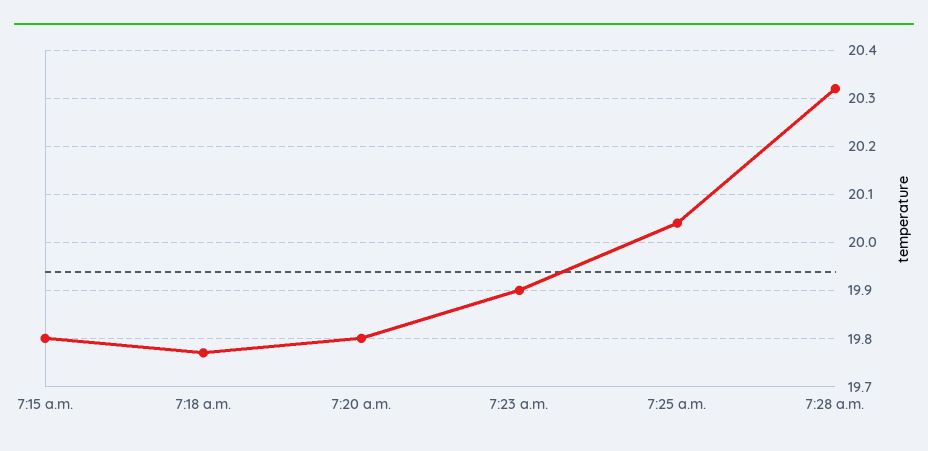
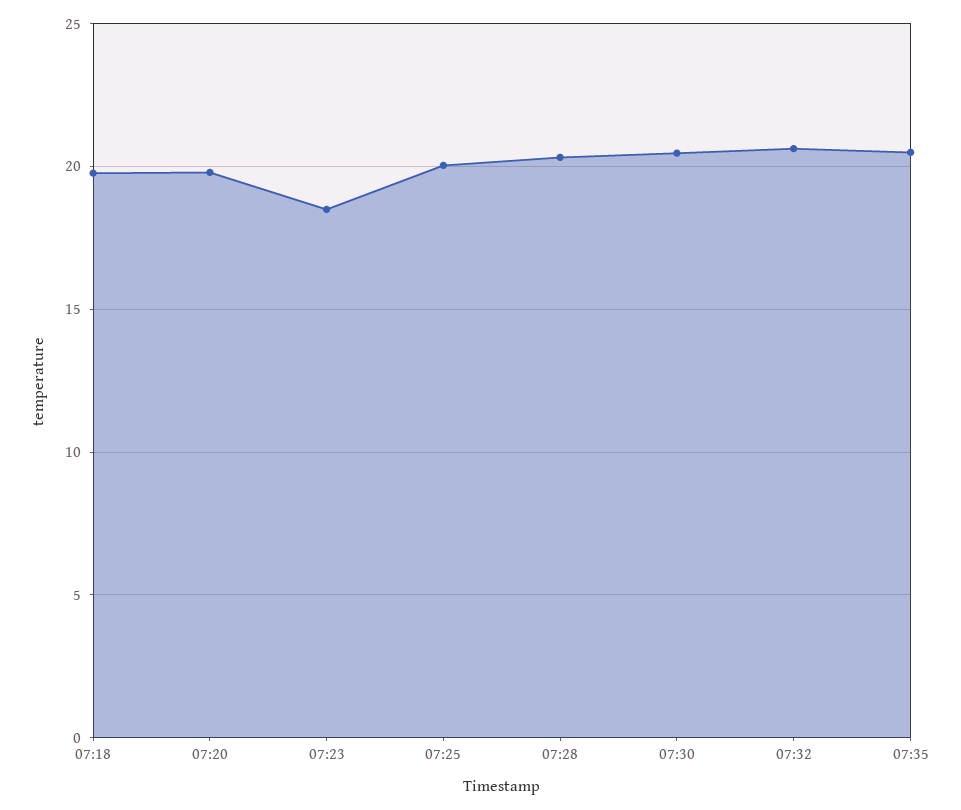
7:15 a.m.: 19.8 -> none
7:23 a.m.: 19.9 -> 18.5
07:30: none -> 20.5
07:32: none -> 20.5
07:35: none -> 20.5

